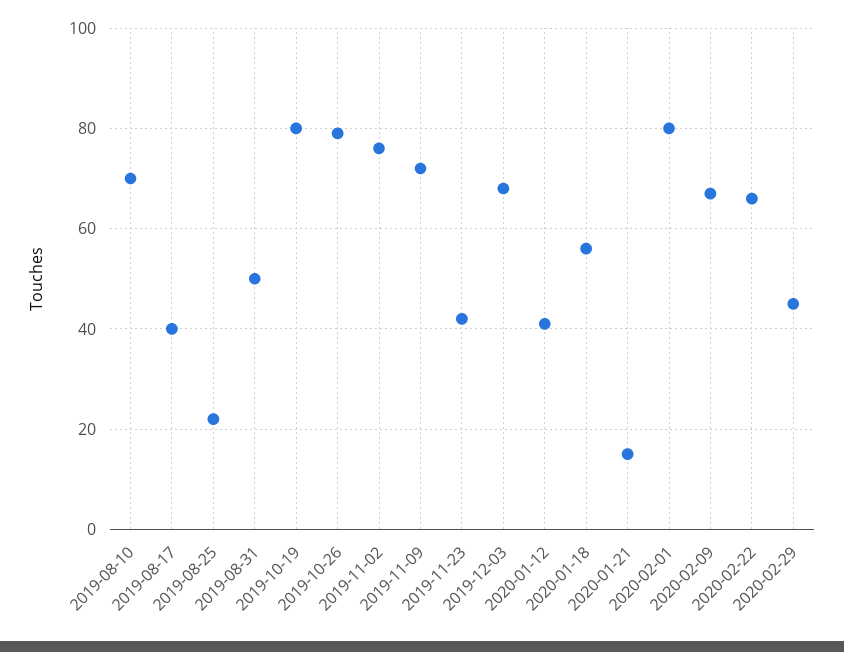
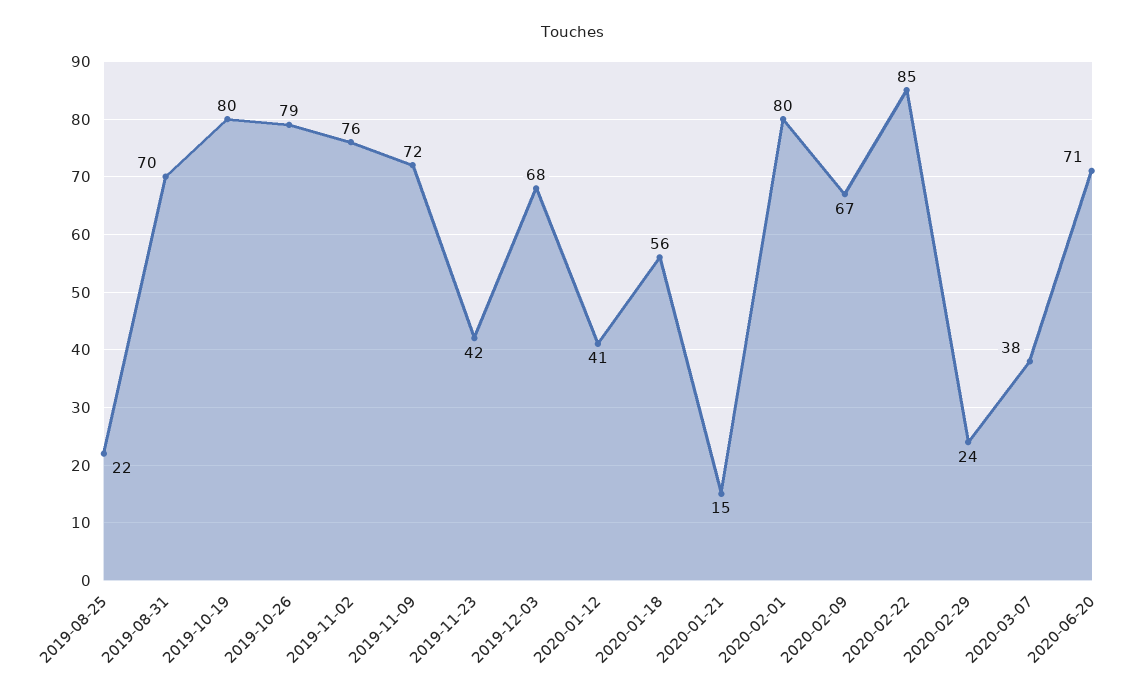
2019-08-10: 70 -> none
2019-08-17: 40 -> none
2019-08-31: 50 -> 70
2020-02-22: 65 -> 85
2020-02-29: 45 -> 24
2020-03-07: none -> 38
2020-06-20: none -> 71

